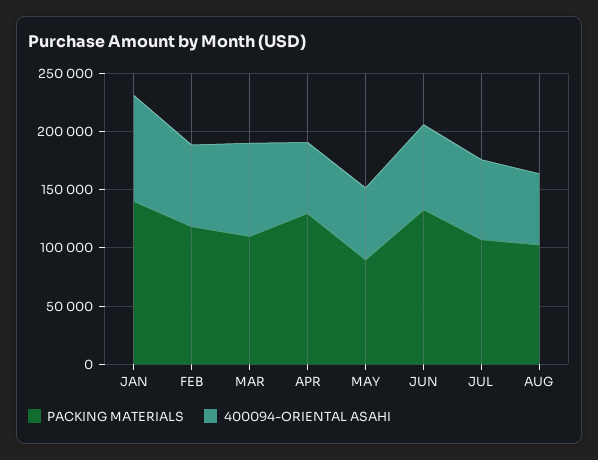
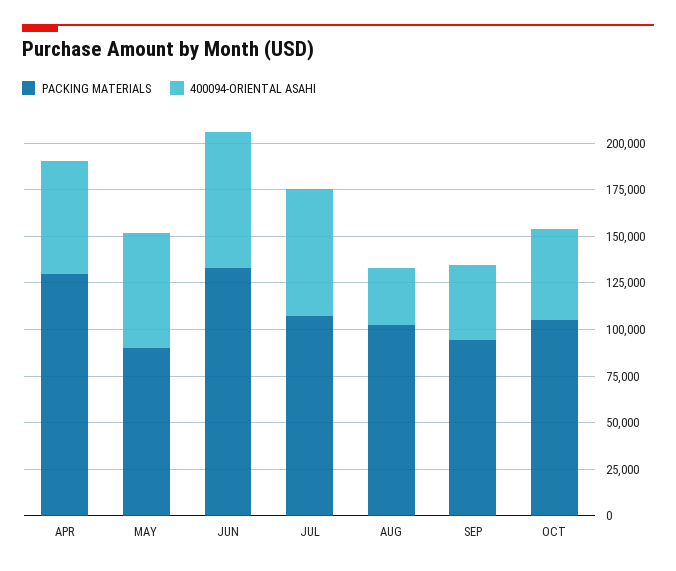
PACKING MATERIALS, JAN: 140000 -> none
400094-ORIENTAL ASAHI, JAN: 90000 -> none
PACKING MATERIALS, FEB: 120000 -> none
400094-ORIENTAL ASAHI, FEB: 70000 -> none
PACKING MATERIALS, MAR: 110000 -> none
400094-ORIENTAL ASAHI, MAR: 80000 -> none
400094-ORIENTAL ASAHI, AUG: 60000 -> 30000
PACKING MATERIALS, SEP: none -> 95000
400094-ORIENTAL ASAHI, SEP: none -> 40000
PACKING MATERIALS, OCT: none -> 105000
400094-ORIENTAL ASAHI, OCT: none -> 50000

